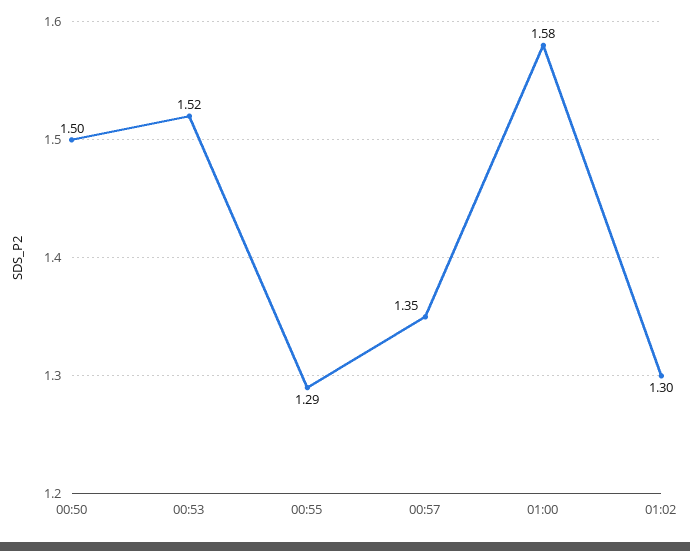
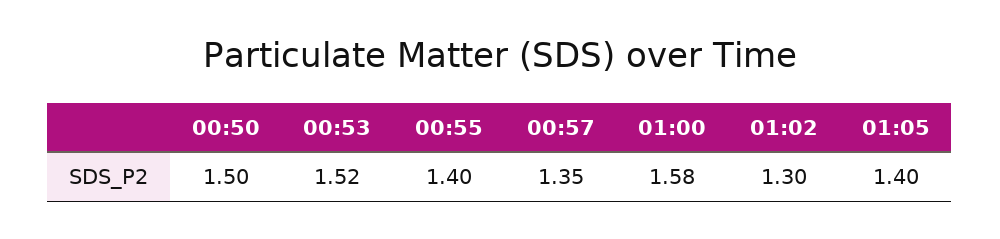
00:55: 1.29 -> 1.4
01:05: none -> 1.4

